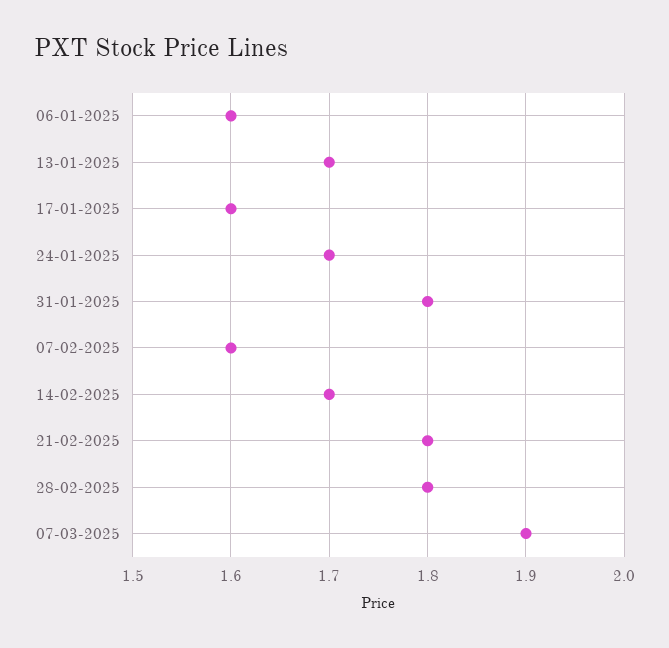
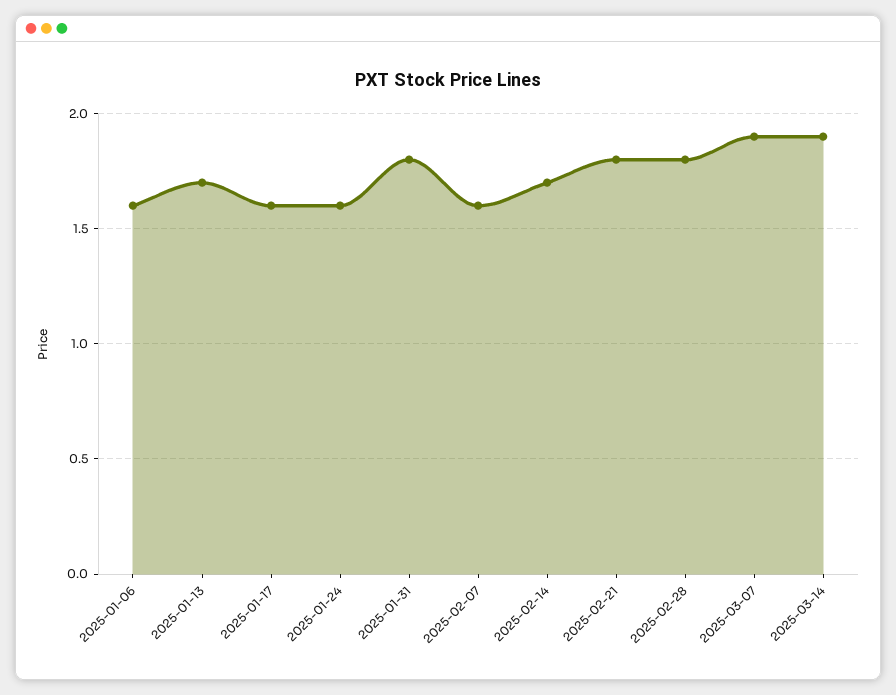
24-01-2025: 1.7 -> 1.6
2025-03-14: none -> 1.9

